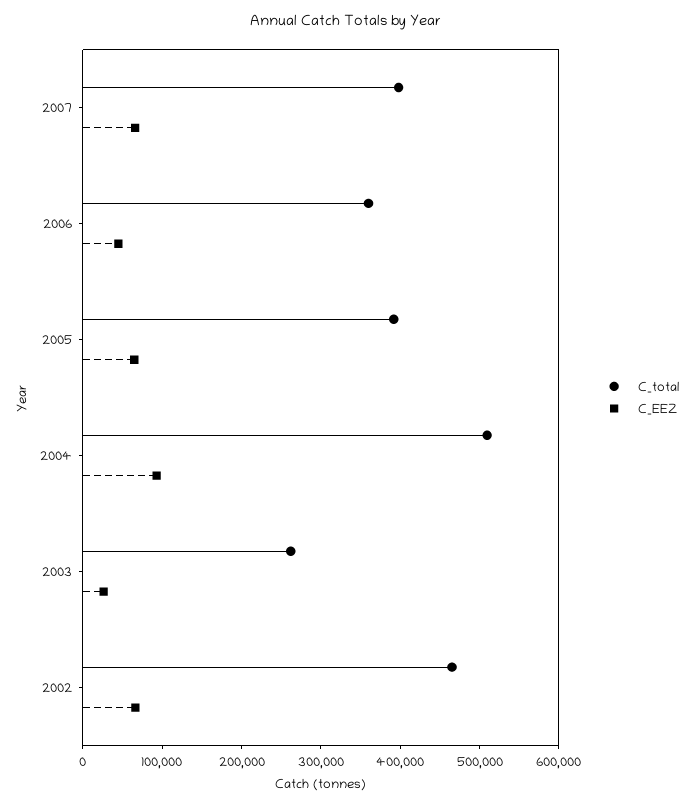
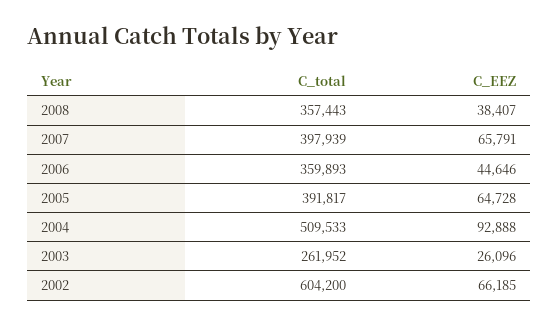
C_total, 2002: 460000 -> 604200
C_total, 2008: none -> 357443
C_EEZ, 2008: none -> 38407

